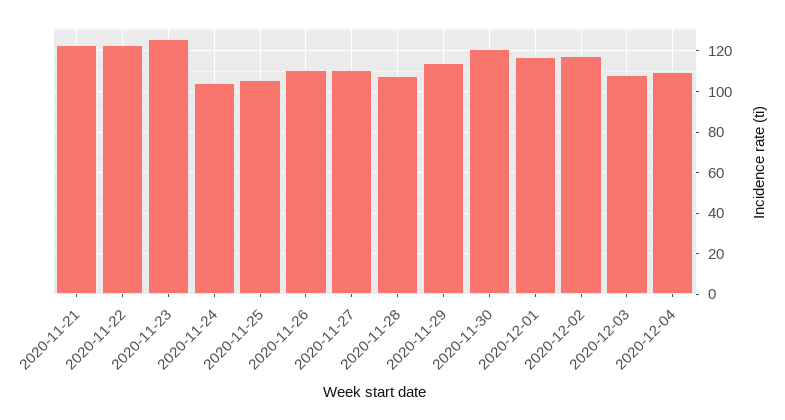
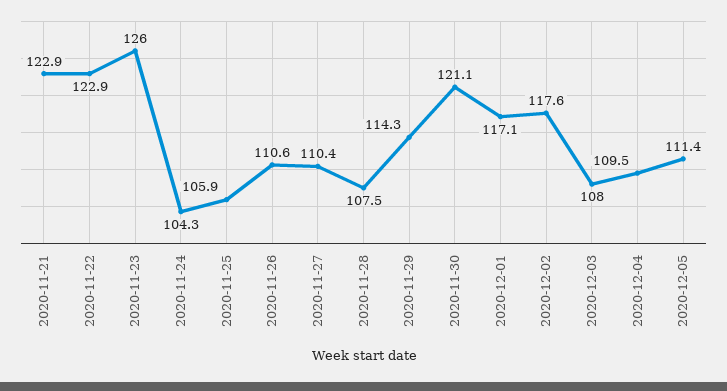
2020-12-05: none -> 111.4

